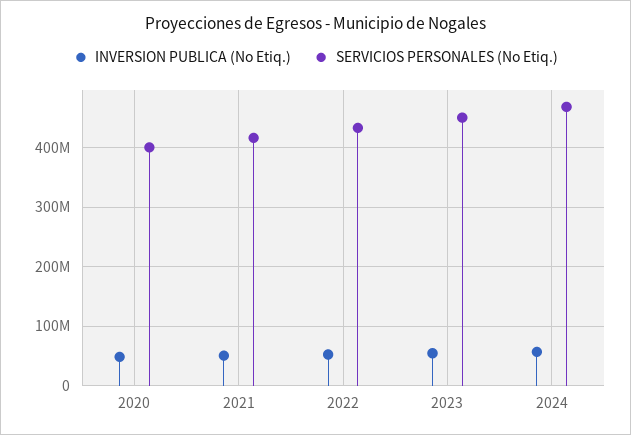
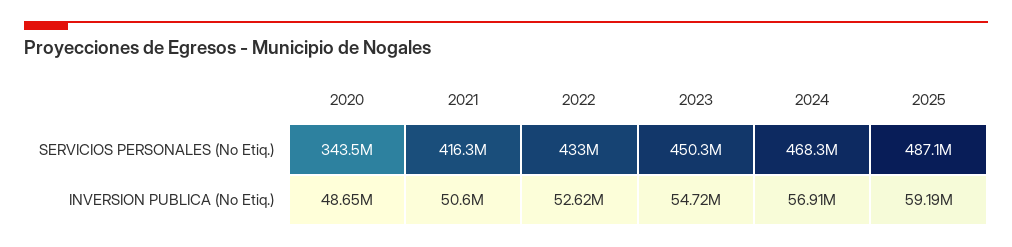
SERVICIOS PERSONALES (No Etiq.), 2020: 400000000 -> 343500000
SERVICIOS PERSONALES (No Etiq.), 2025: none -> 487100000
INVERSION PUBLICA (No Etiq.), 2025: none -> 59190000

